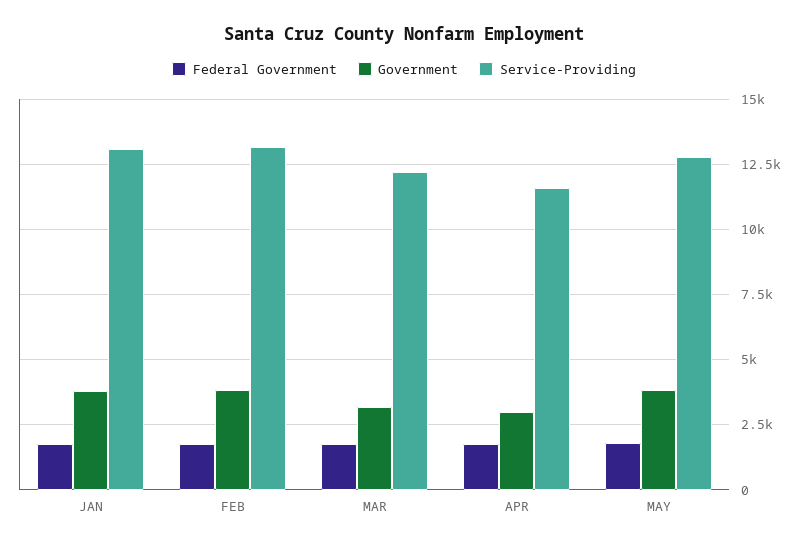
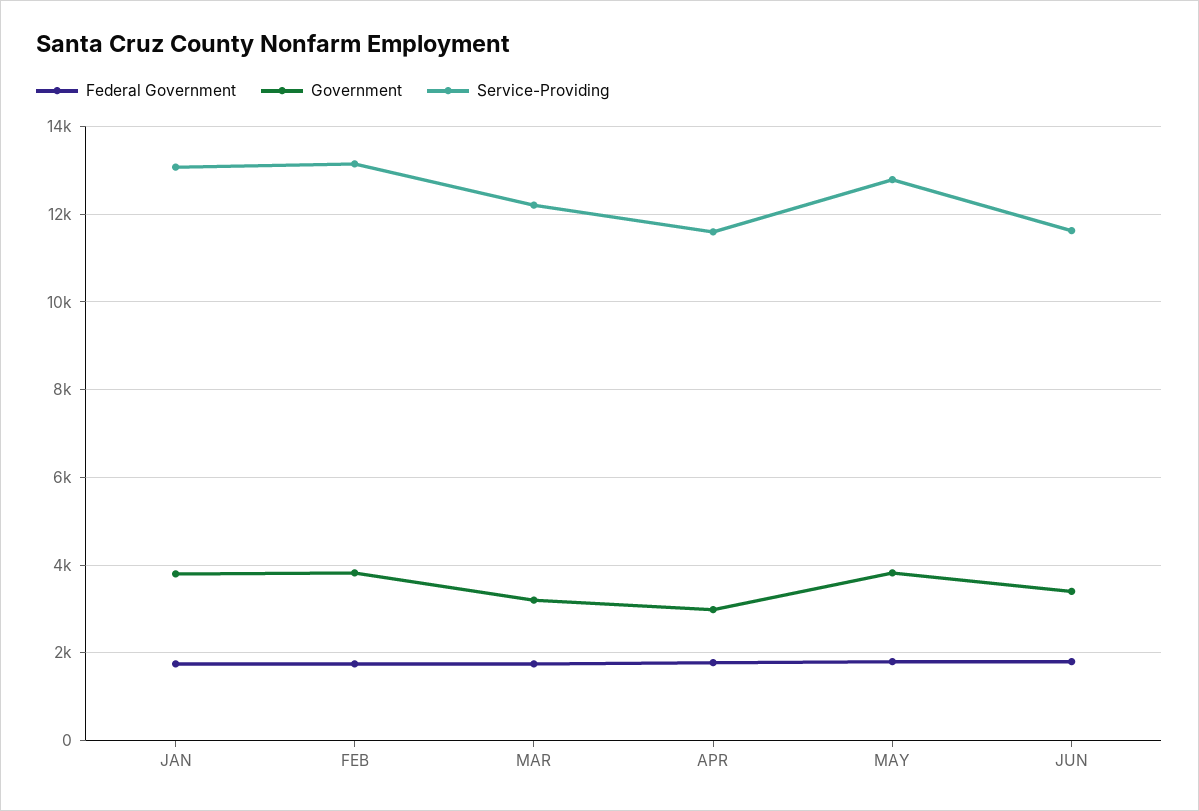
Federal Government, JUN: none -> 1800
Government, JUN: none -> 3400
Service-Providing, JUN: none -> 11600

